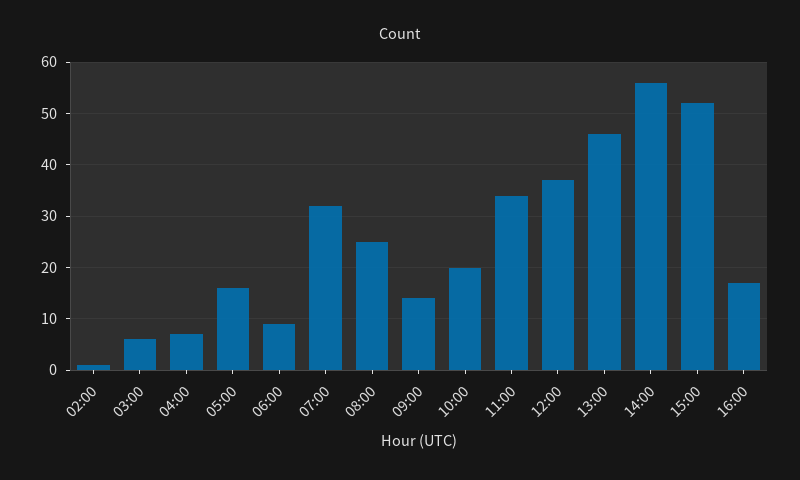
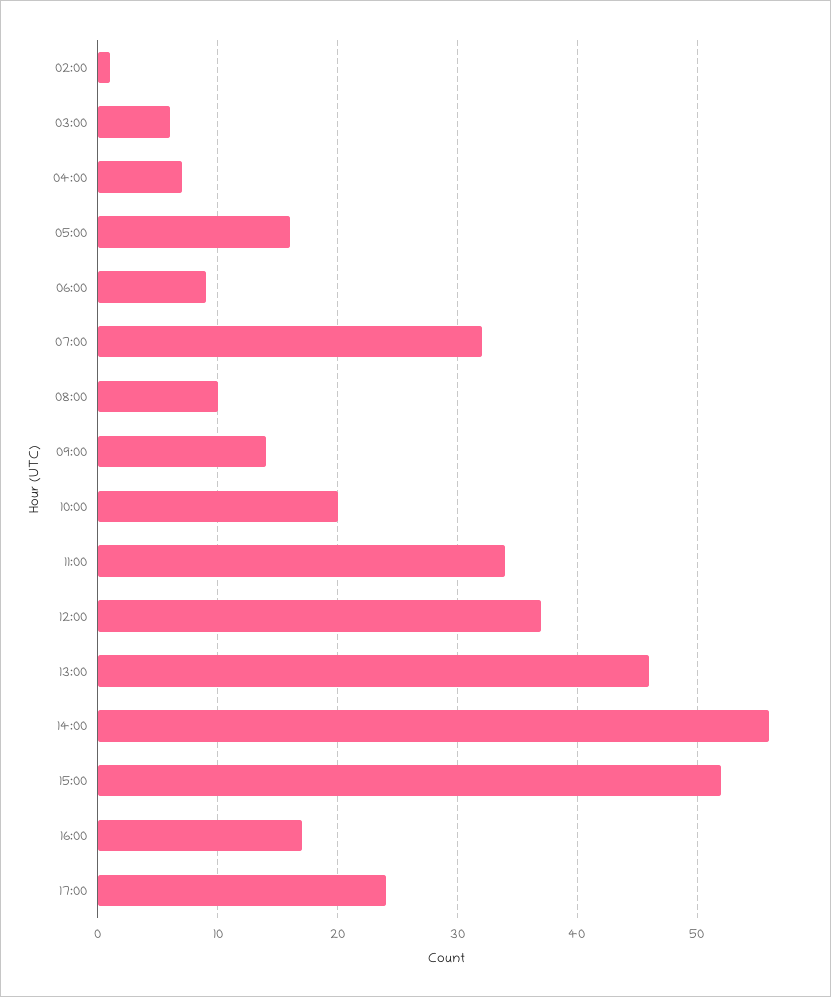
08:00: 25 -> 10
17:00: none -> 24

